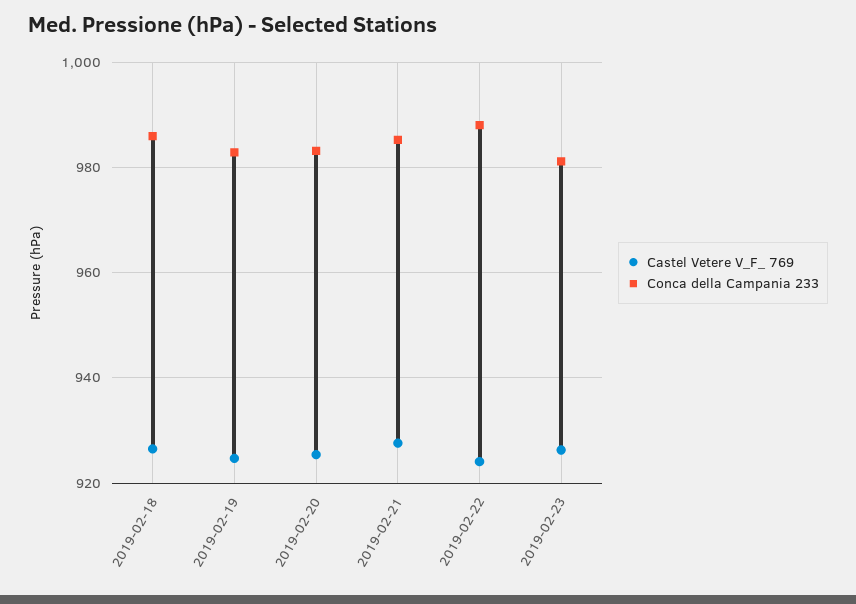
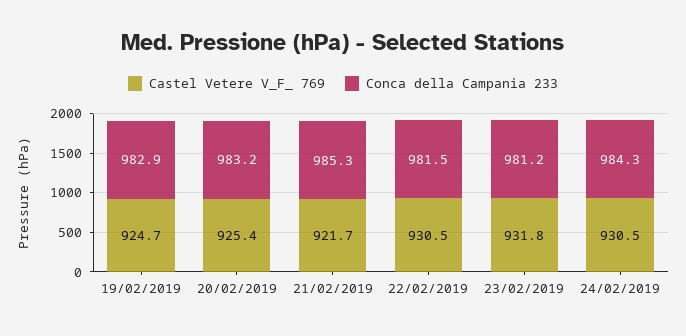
Castel Vetere V_F_ 769, 2019-02-18: 926 -> none
Conca della Campania 233, 2019-02-18: 986 -> none
Castel Vetere V_F_ 769, 2019-02-21: 928 -> 921.7
Castel Vetere V_F_ 769, 2019-02-22: 924 -> 930.5
Conca della Campania 233, 2019-02-22: 988 -> 981.5
Castel Vetere V_F_ 769, 2019-02-23: 926 -> 931.8
Castel Vetere V_F_ 769, 24/02/2019: none -> 930.5
Conca della Campania 233, 24/02/2019: none -> 984.3

